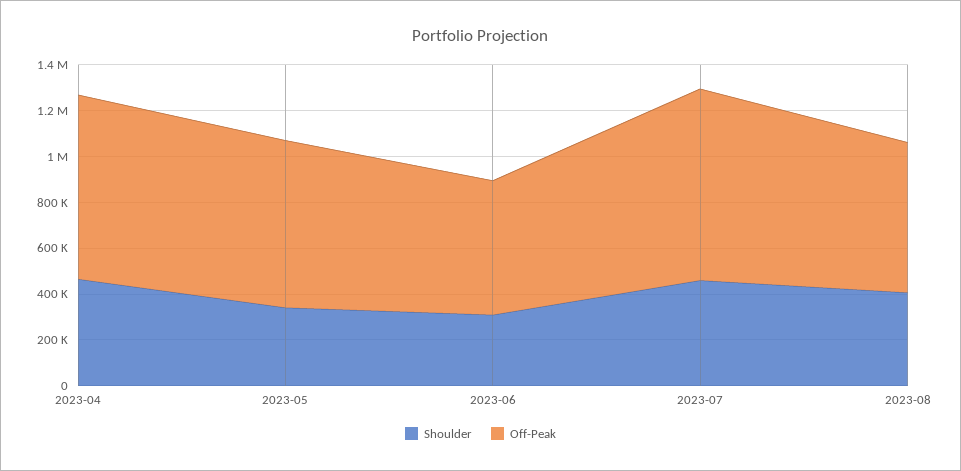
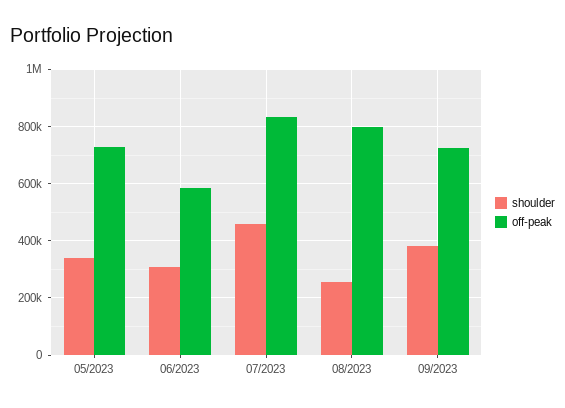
Shoulder, 2023-04: 450000 -> none
Off-Peak, 2023-04: 800000 -> none
Shoulder, 2023-08: 400000 -> 250000
Off-Peak, 2023-08: 650000 -> 800000
Shoulder, 09/2023: none -> 375000
Off-Peak, 09/2023: none -> 725000

